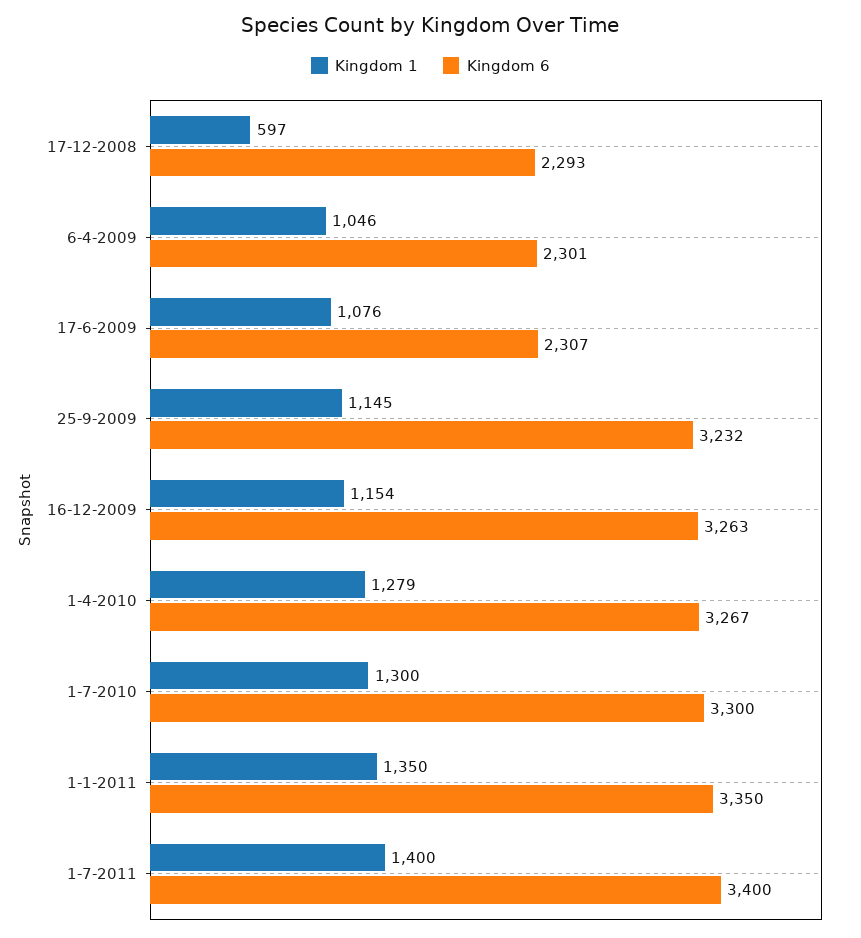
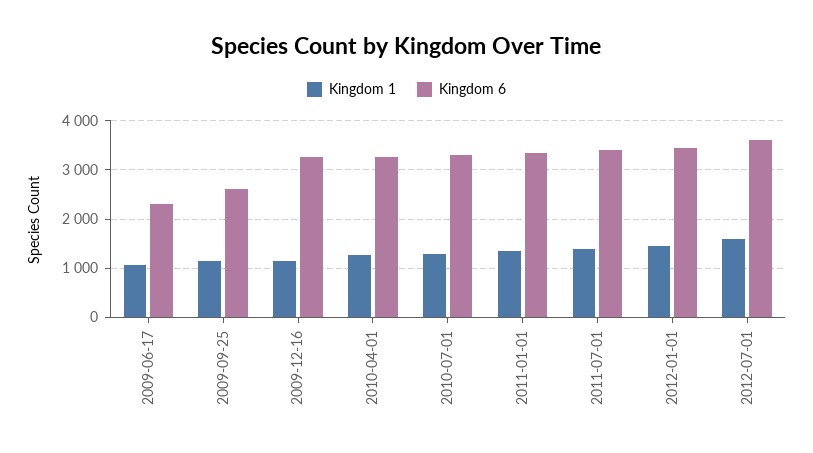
Kingdom 1, 17-12-2008: 597 -> none
Kingdom 6, 17-12-2008: 2293 -> none
Kingdom 1, 6-4-2009: 1046 -> none
Kingdom 6, 6-4-2009: 2301 -> none
Kingdom 6, 25-9-2009: 3232 -> 2600
Kingdom 1, 2012-01-01: none -> 1400
Kingdom 6, 2012-01-01: none -> 3400
Kingdom 1, 2012-07-01: none -> 1600
Kingdom 6, 2012-07-01: none -> 3600

